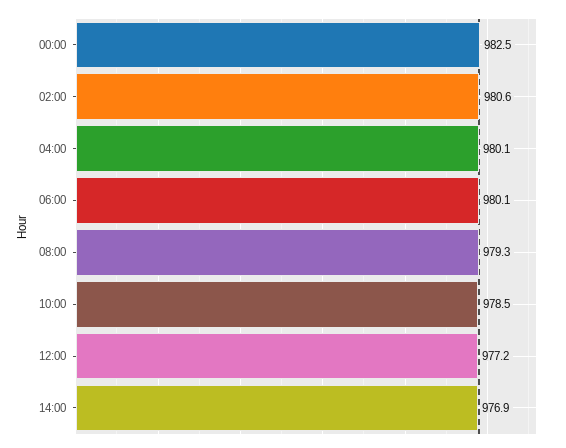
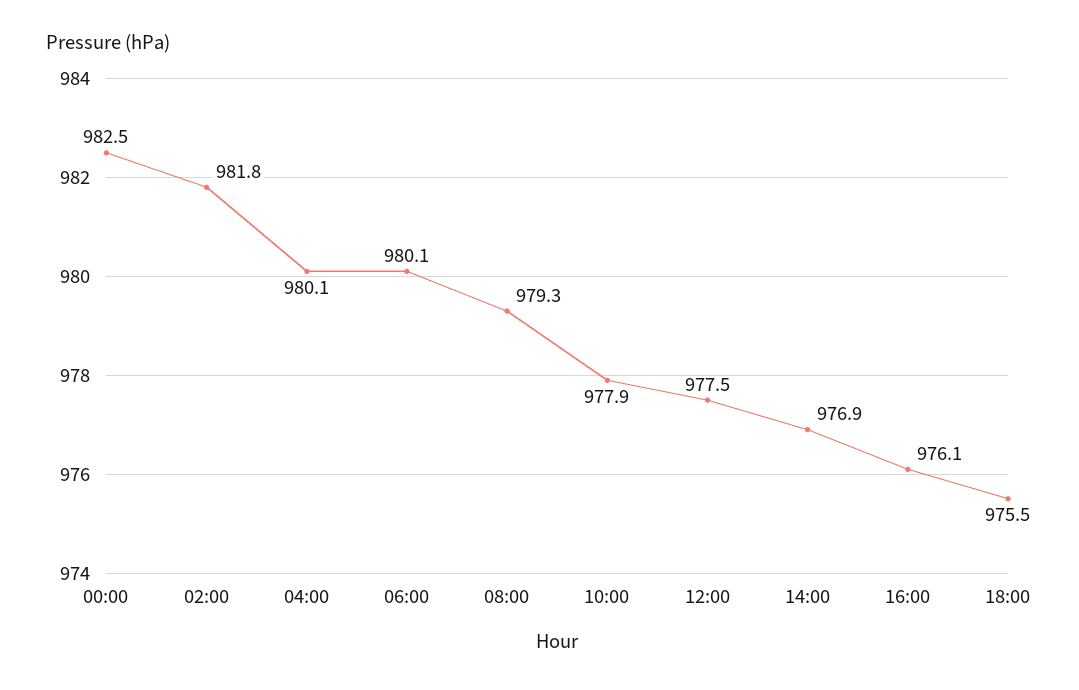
02:00: 980.6 -> 981.8
10:00: 978.5 -> 977.9
12:00: 977.2 -> 977.5
16:00: none -> 976.1
18:00: none -> 975.5

